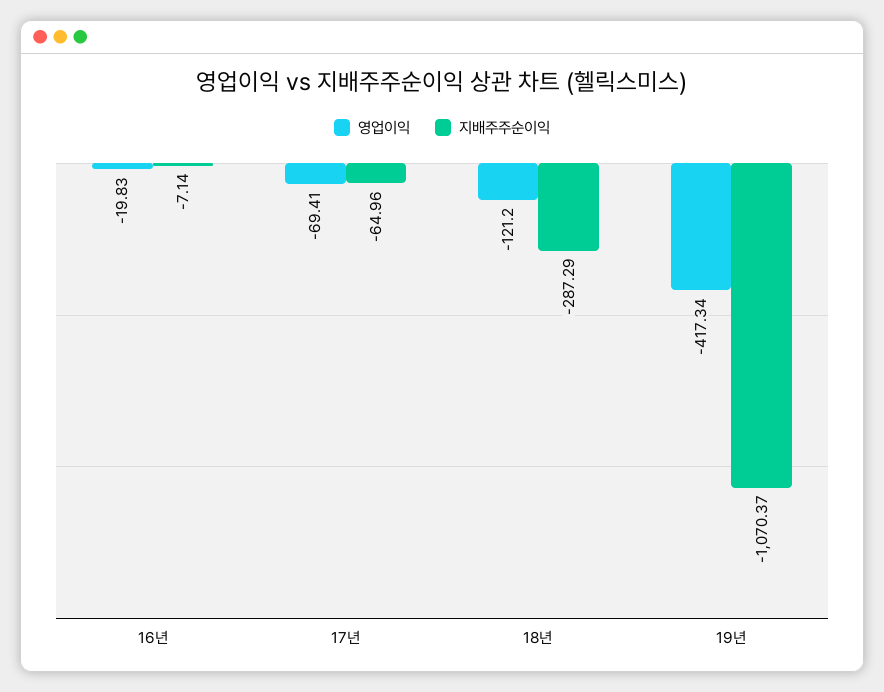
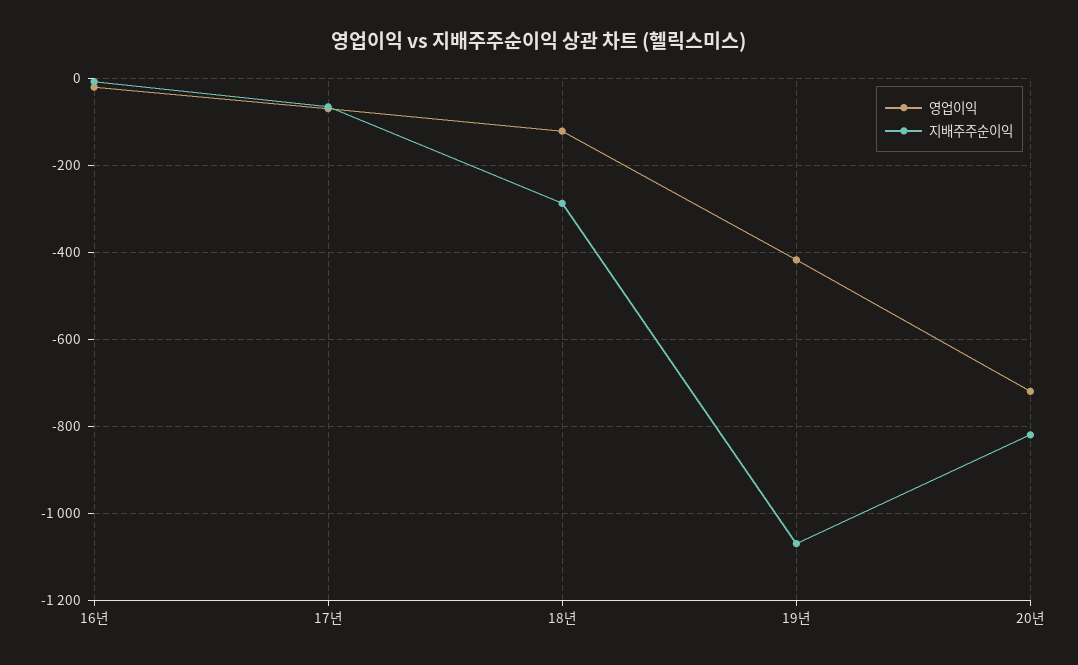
영업이익, 20년: none -> -720
지배주주순이익, 20년: none -> -820

